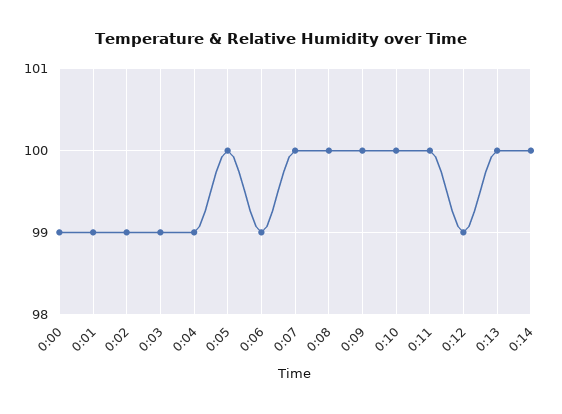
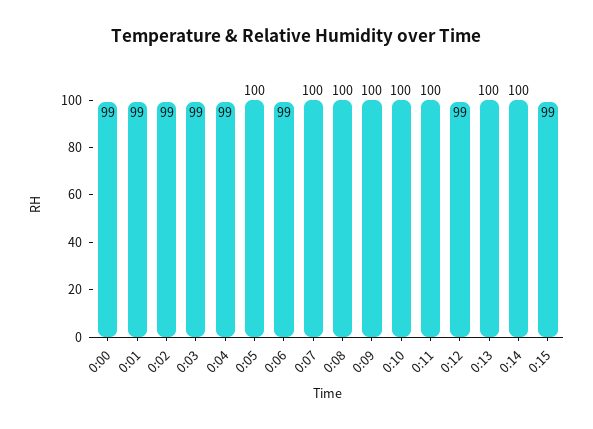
0:15: none -> 99

